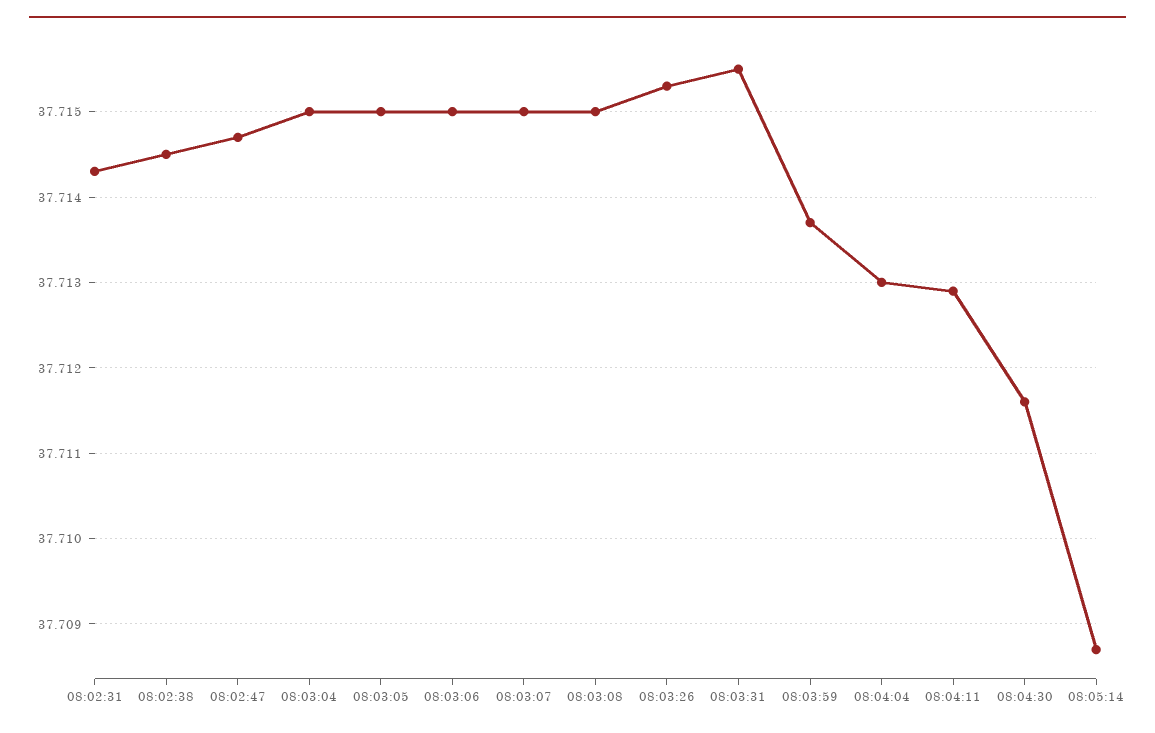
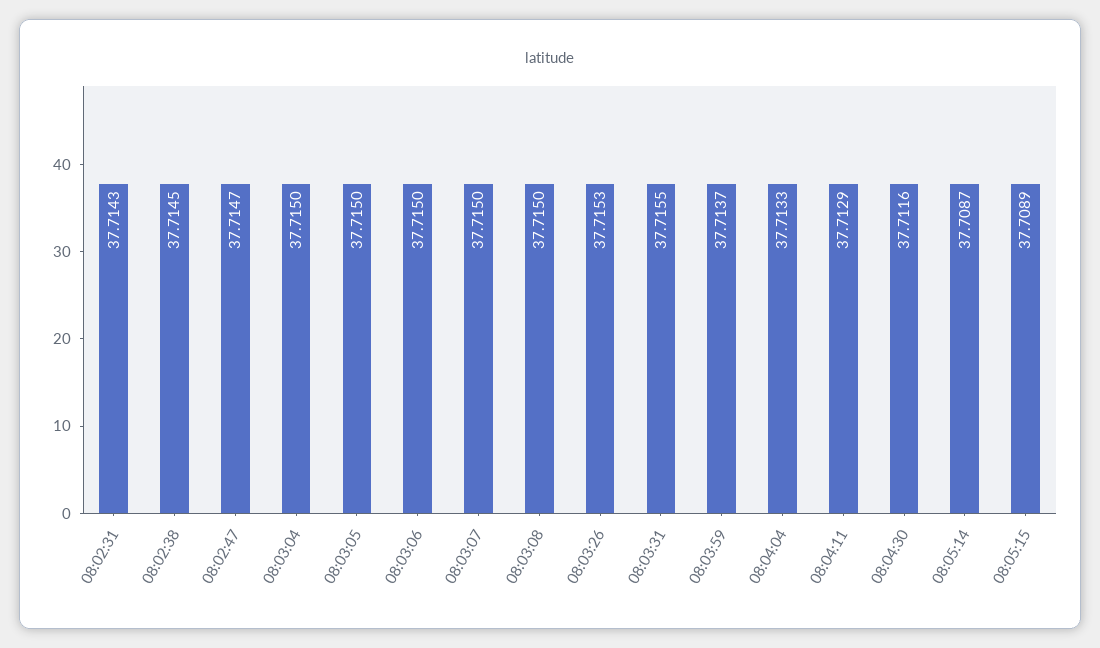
08:04:04: 37.713 -> 37.7133
08:05:15: none -> 37.7089

